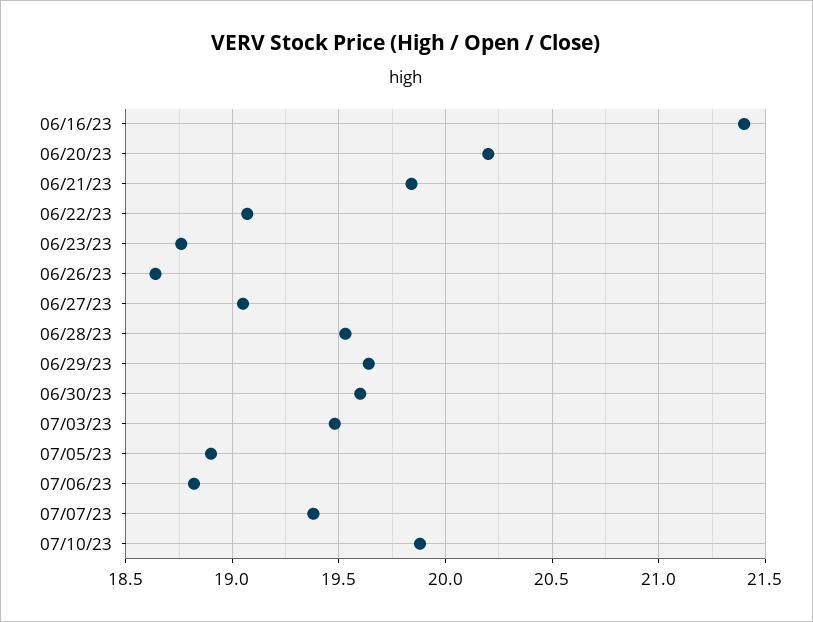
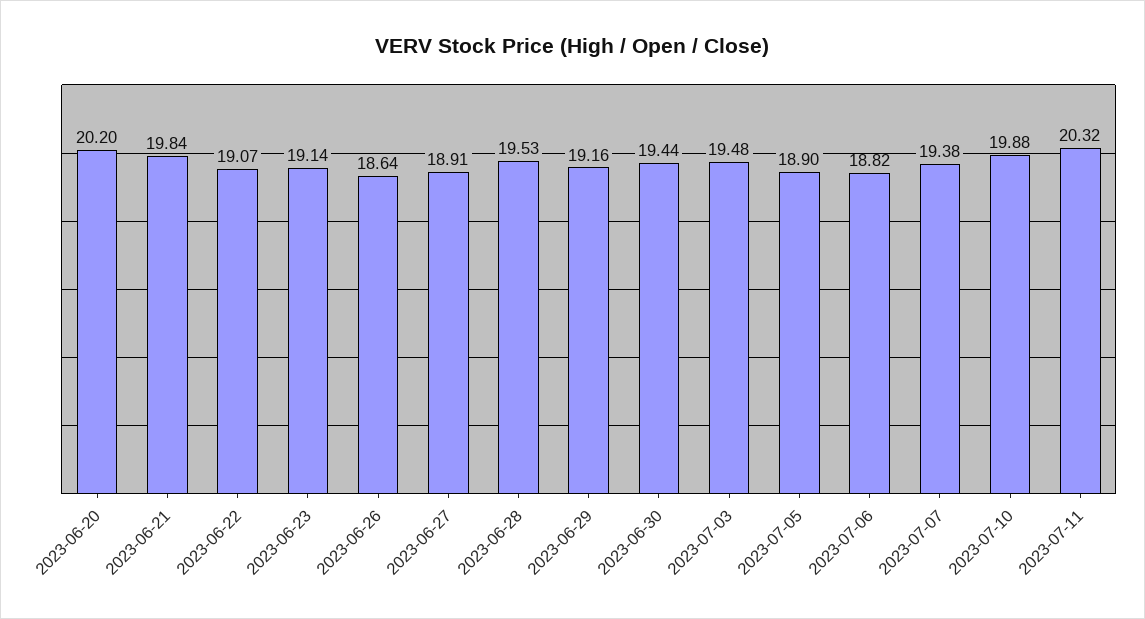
06/16/23: 21.4 -> none
06/23/23: 18.75 -> 19.14
06/27/23: 19.05 -> 18.91
06/29/23: 19.65 -> 19.16
06/30/23: 19.6 -> 19.44
2023-07-11: none -> 20.32

